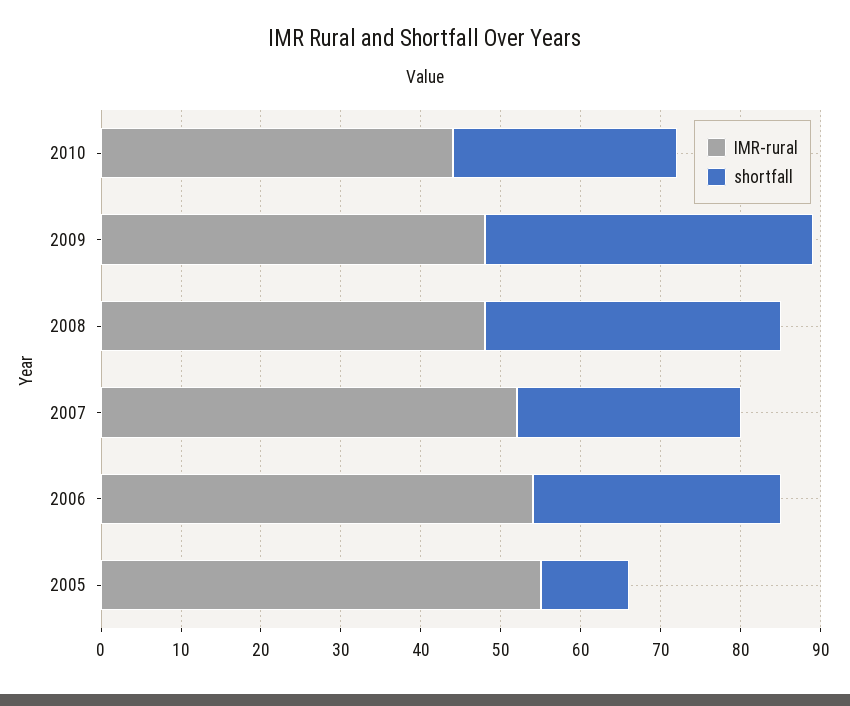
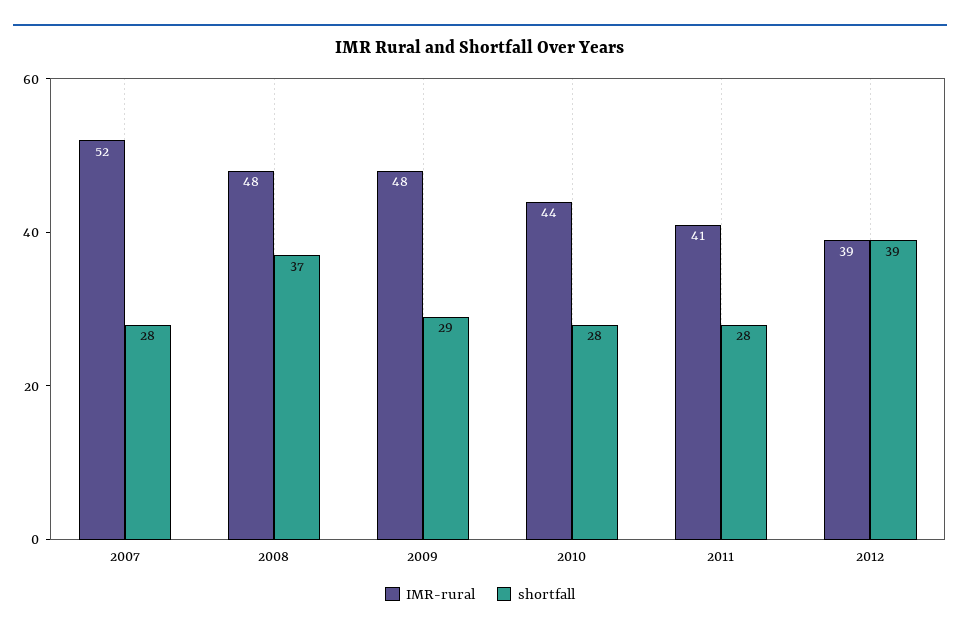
shortfall, 2009: 40 -> 29
IMR-rural, 2006: 55 -> none
shortfall, 2006: 30 -> none
IMR-rural, 2005: 55 -> none
shortfall, 2005: 10 -> none
IMR-rural, 2011: none -> 41
shortfall, 2011: none -> 28
IMR-rural, 2012: none -> 39
shortfall, 2012: none -> 39

